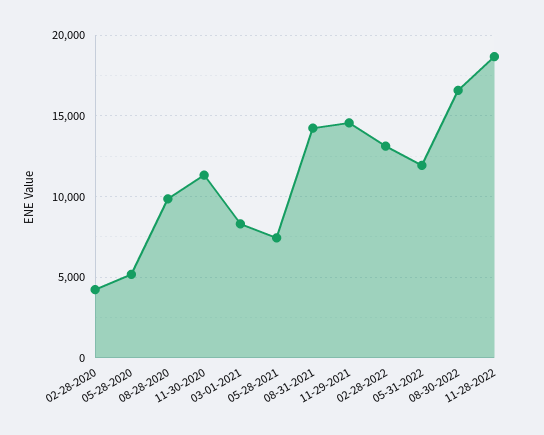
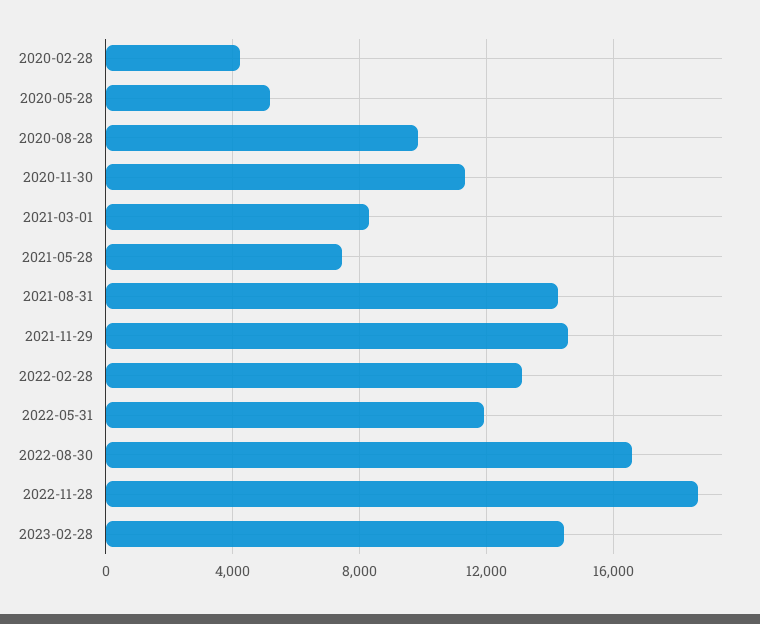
2023-02-28: none -> 14500

